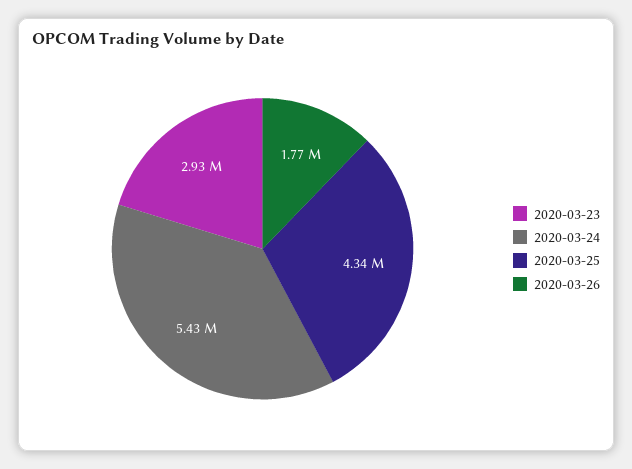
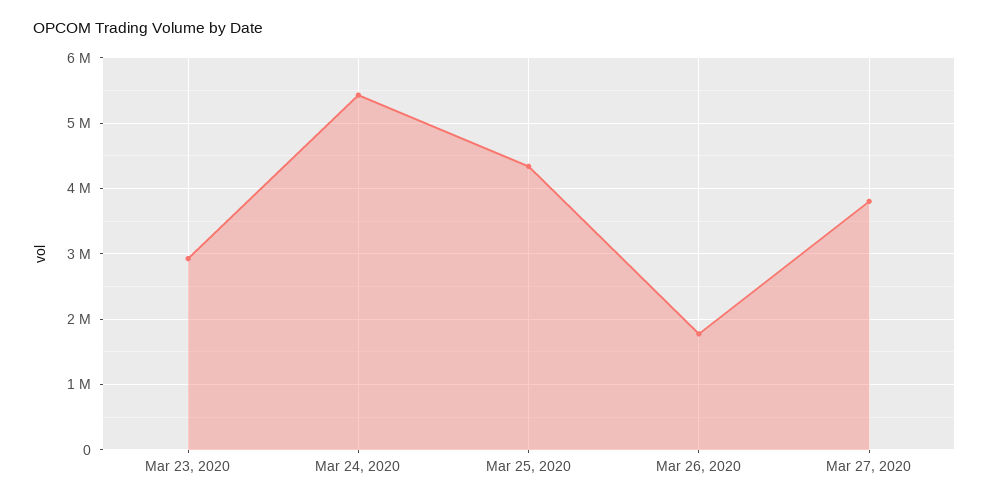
Mar 27, 2020: none -> 3800000

